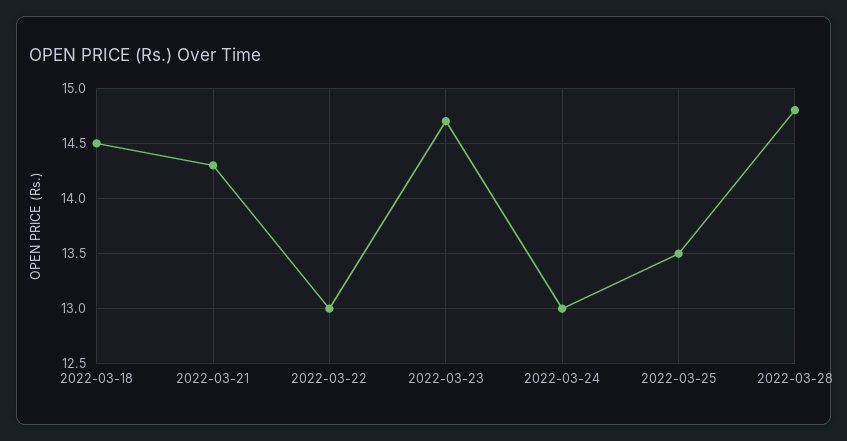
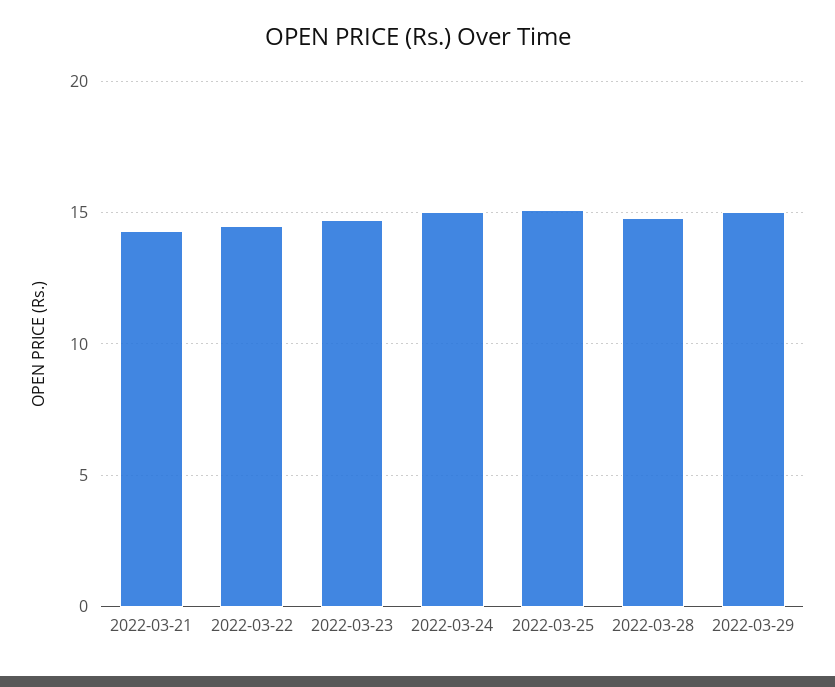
2022-03-18: 14.5 -> none
2022-03-22: 13 -> 14.5
2022-03-24: 13 -> 15
2022-03-25: 13.5 -> 15
2022-03-29: none -> 15

